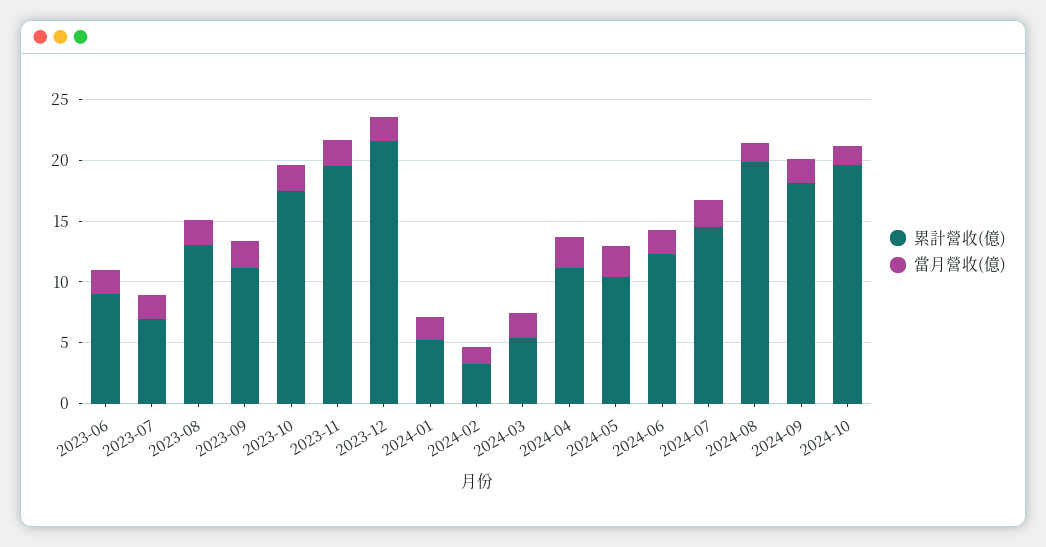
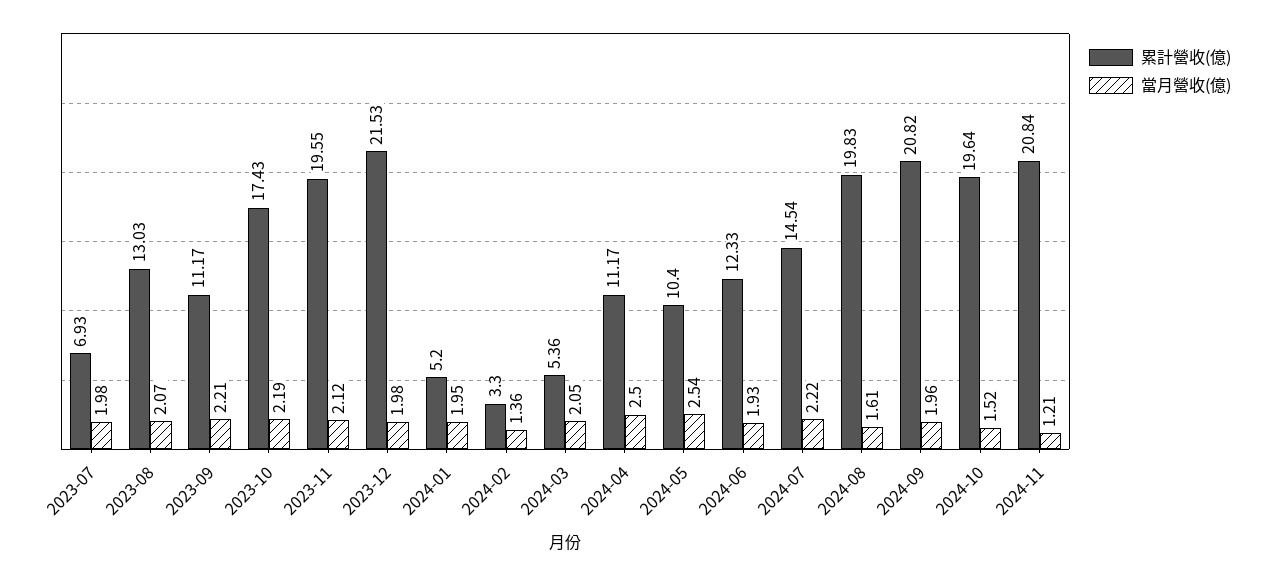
累計營收(億), 2023-06: 9 -> none
當月營收(億), 2023-06: 2 -> none
累計營收(億), 2024-09: 18 -> 20.82
累計營收(億), 2024-11: none -> 20.84
當月營收(億), 2024-11: none -> 1.21

